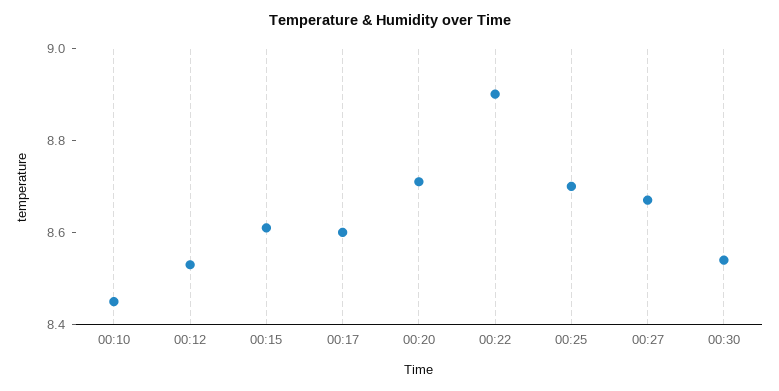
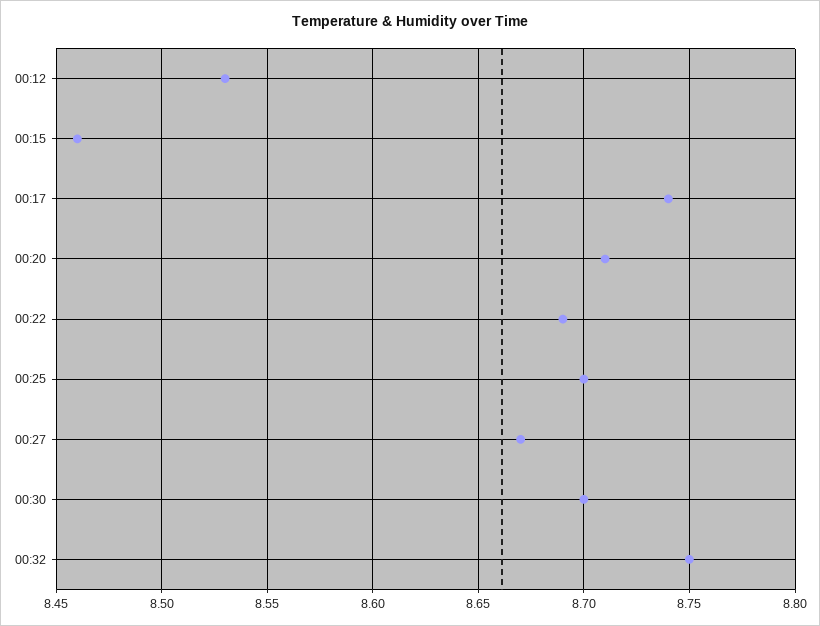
00:10: 8.45 -> none
00:15: 8.6 -> 8.46
00:17: 8.6 -> 8.74
00:22: 8.9 -> 8.69
00:30: 8.55 -> 8.7
00:32: none -> 8.75

